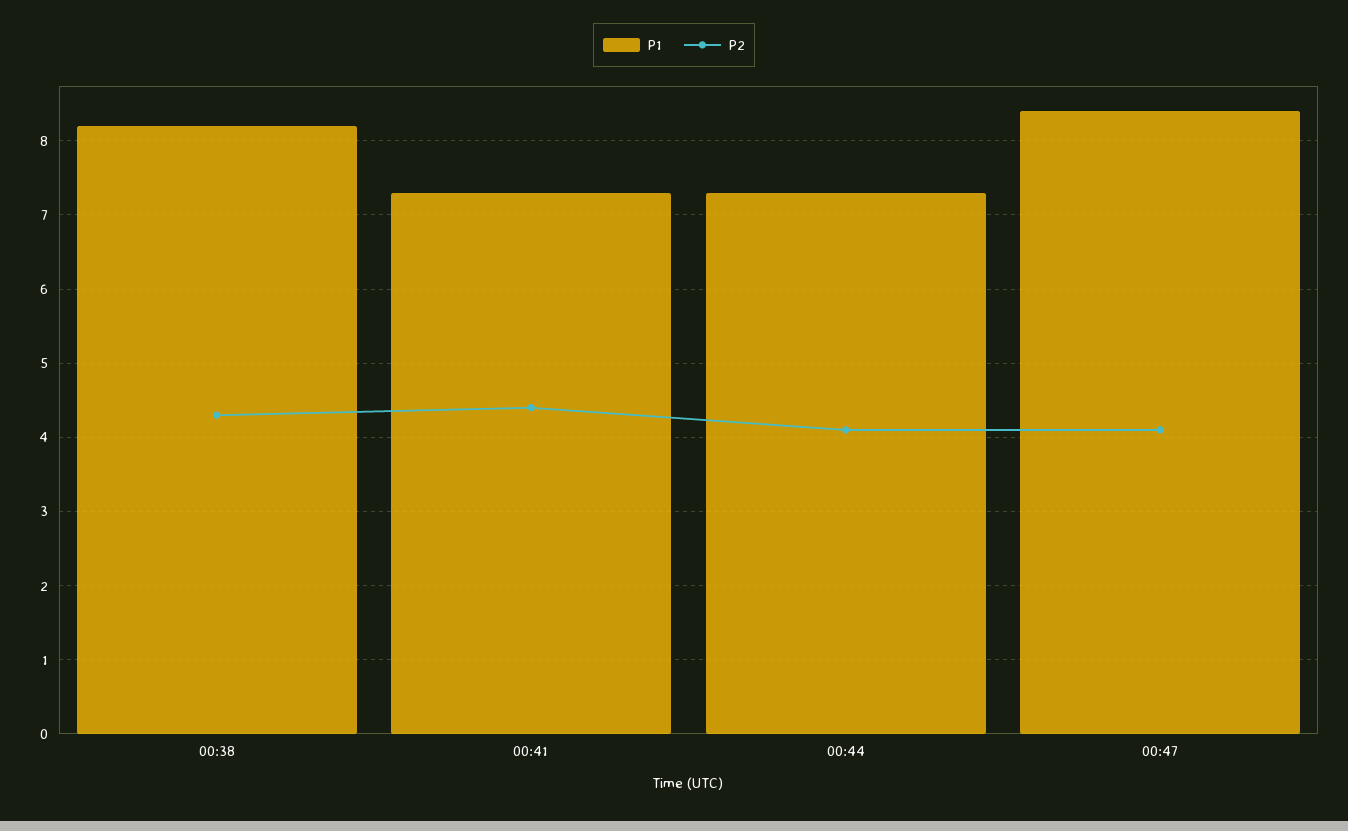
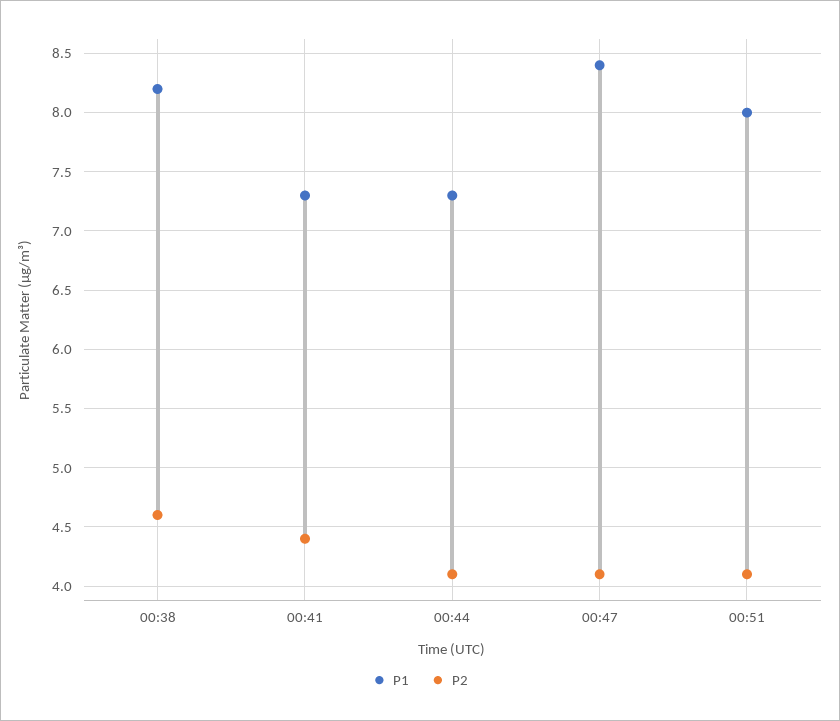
P2, 00:38: 4.3 -> 4.6
P1, 00:51: none -> 8
P2, 00:51: none -> 4.1

